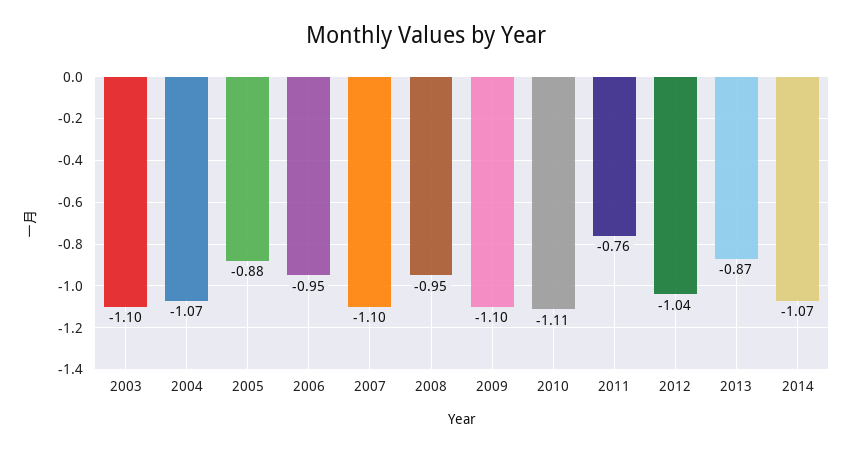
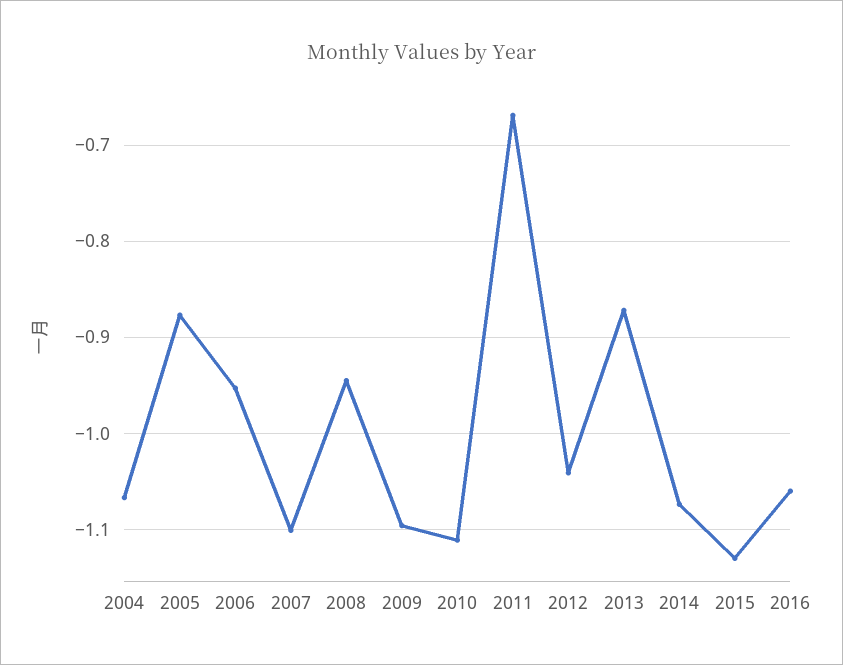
2003: -1.1 -> none
2011: -0.76 -> -0.67
2015: none -> -1.13
2016: none -> -1.06

